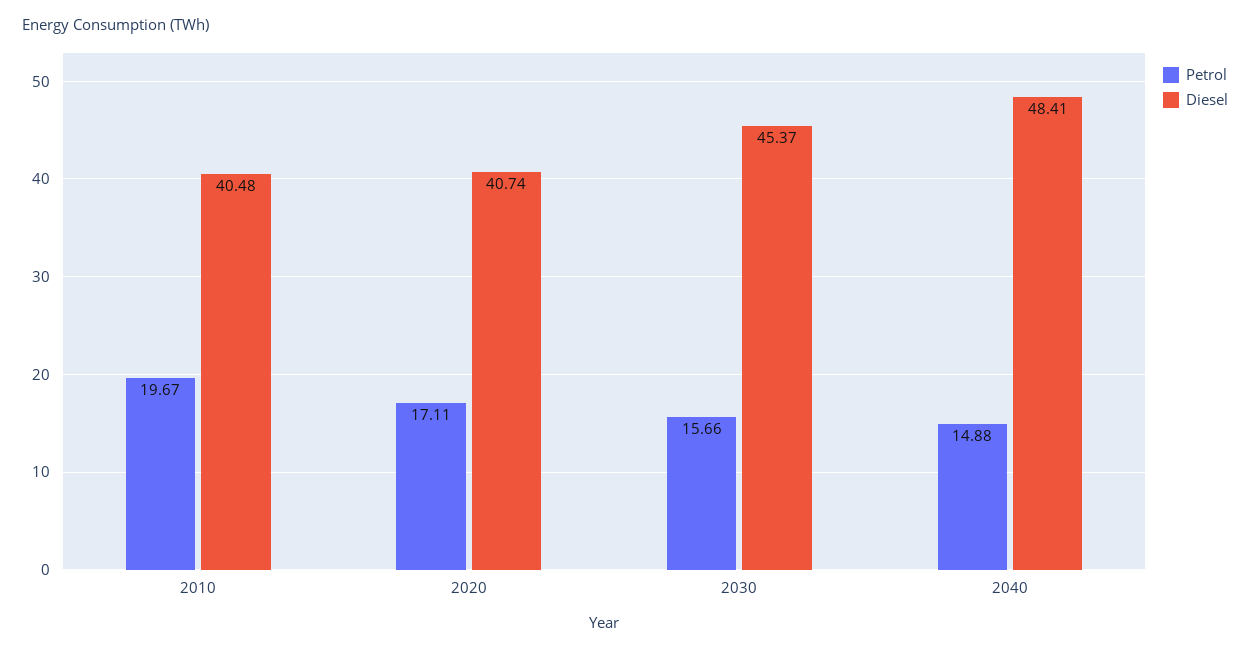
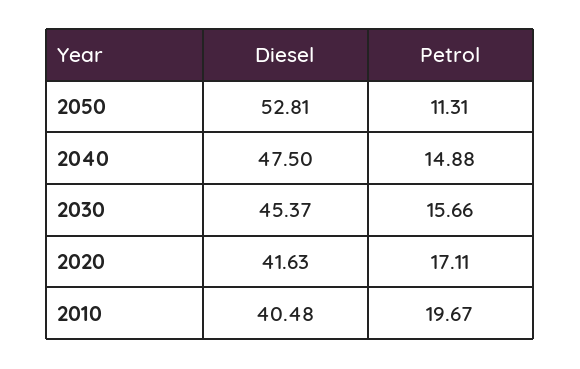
Diesel, 2020: 40.74 -> 41.63
Diesel, 2040: 48.41 -> 47.5
Diesel, 2050: none -> 52.81
Petrol, 2050: none -> 11.31

